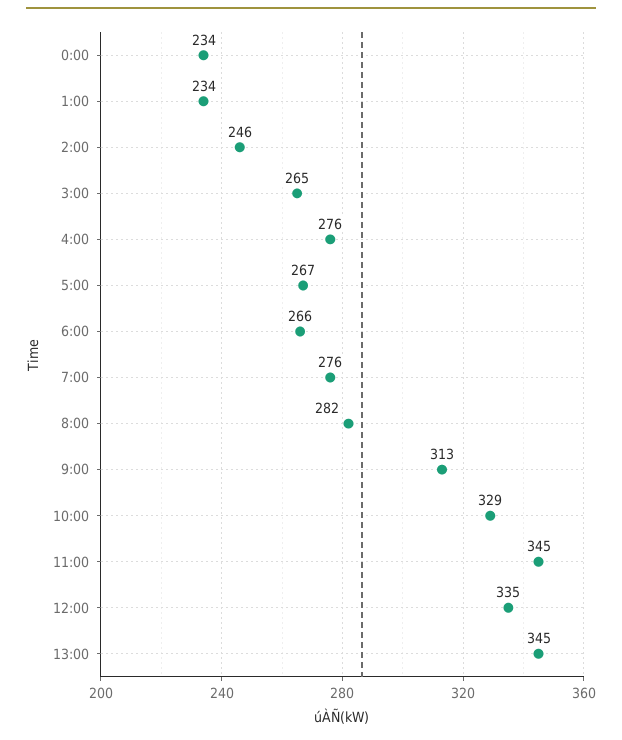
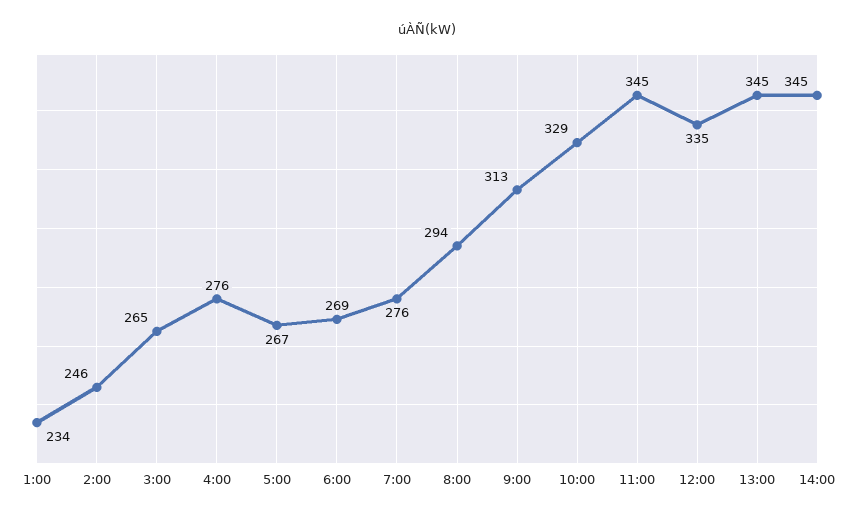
0:00: 234 -> none
6:00: 266 -> 269
8:00: 282 -> 294
14:00: none -> 345

